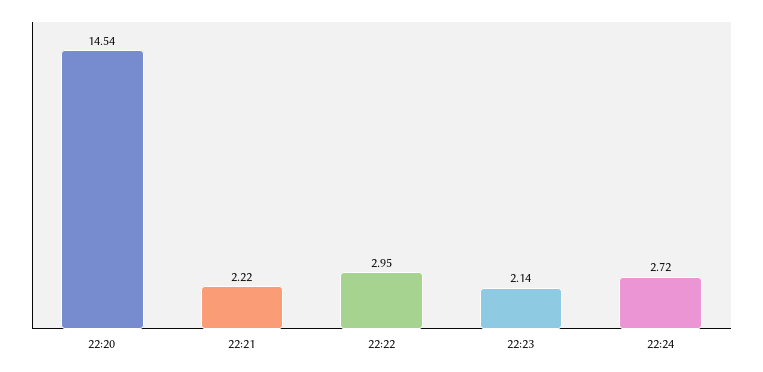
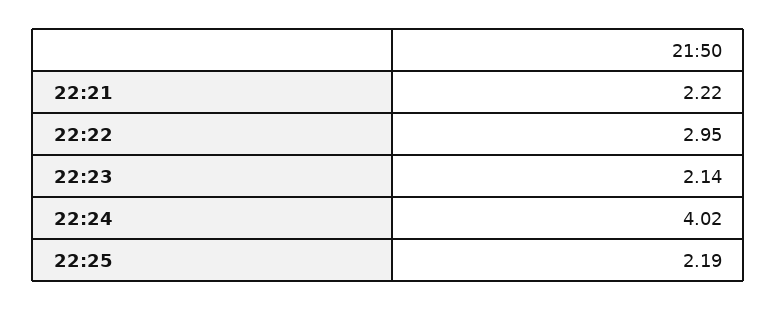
22:20: 14.54 -> none
22:24: 2.72 -> 4.02
22:25: none -> 2.19

